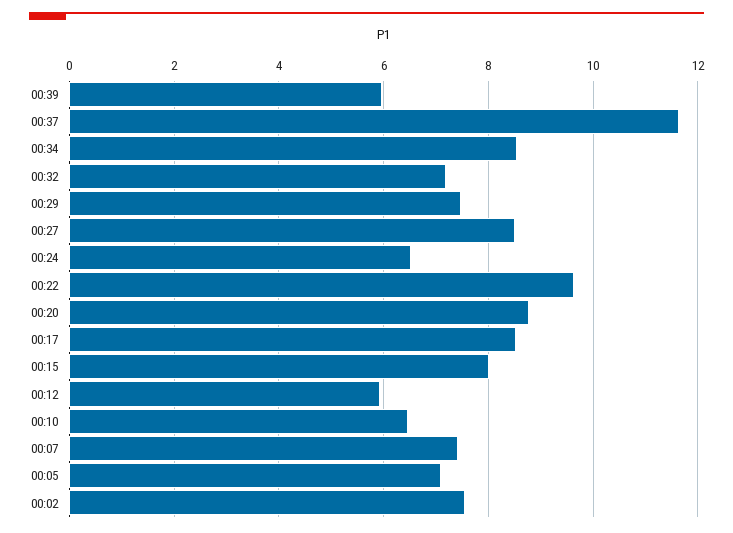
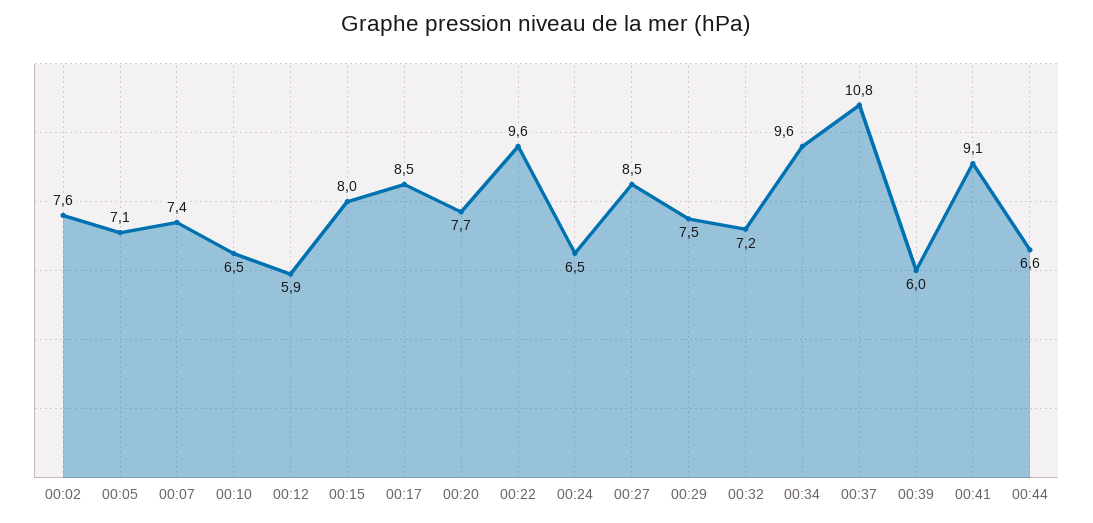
00:37: 11.6 -> 10.8
00:34: 8.6 -> 9.6
00:20: 8.8 -> 7.7
00:41: none -> 9.1
00:44: none -> 6.6

